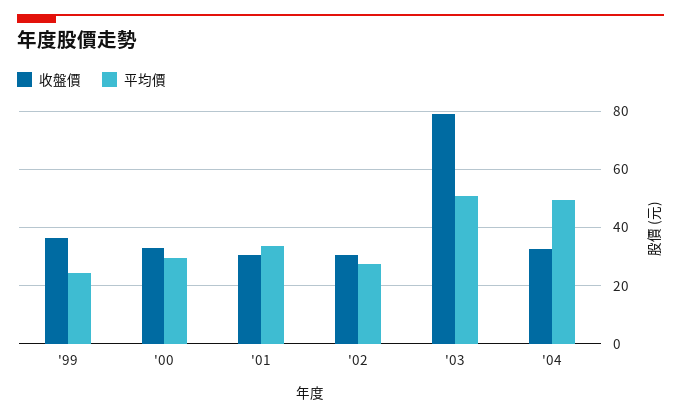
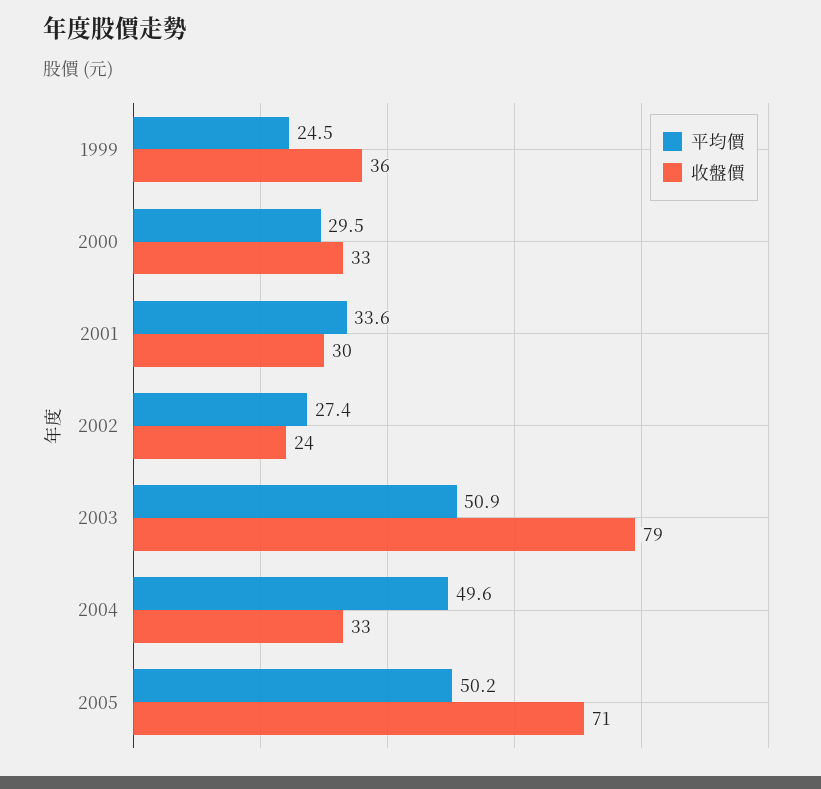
收盤價, '02: 30 -> 24
平均價, 2005: none -> 50.2
收盤價, 2005: none -> 71

